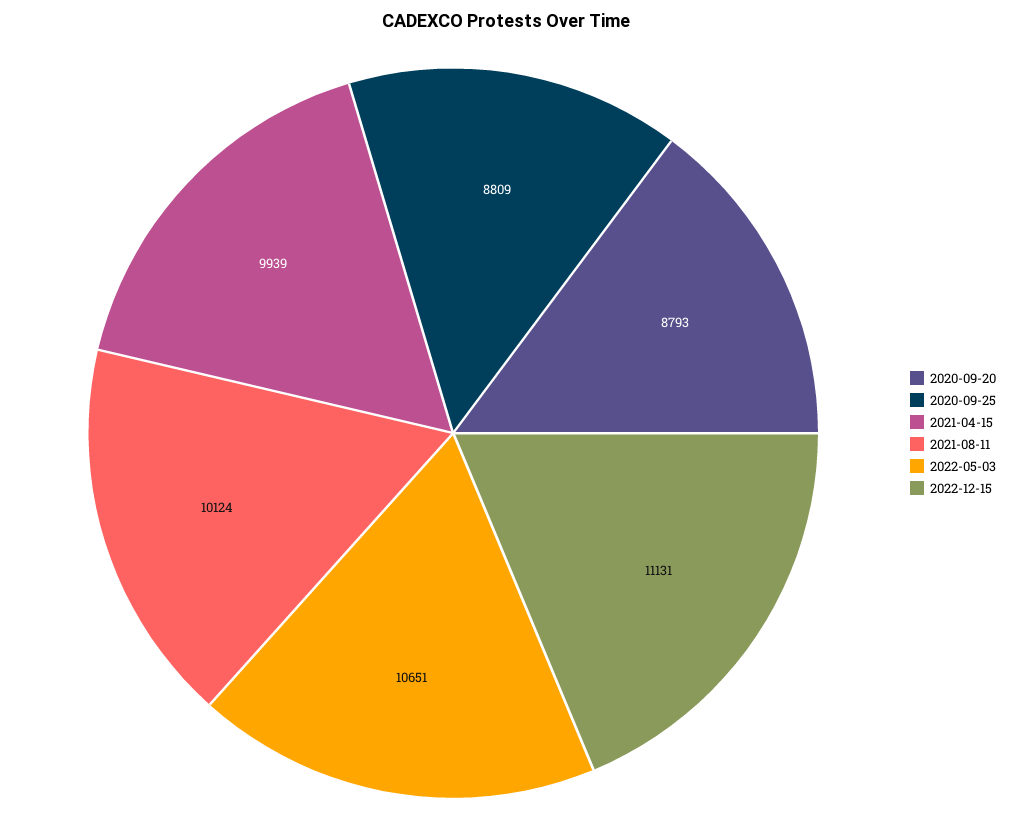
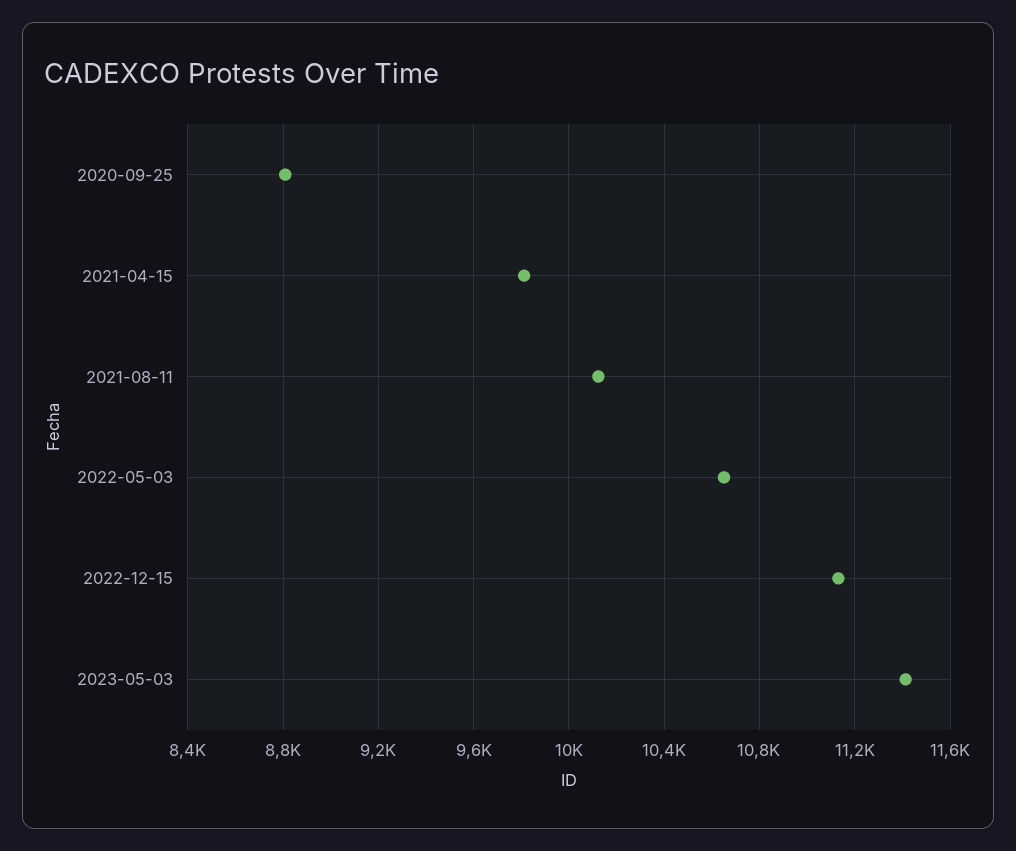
2020-09-20: 8793 -> none
2021-04-15: 9939 -> 9800
2023-05-03: none -> 11400

